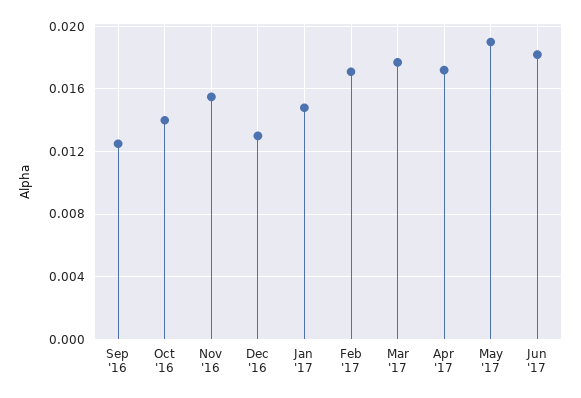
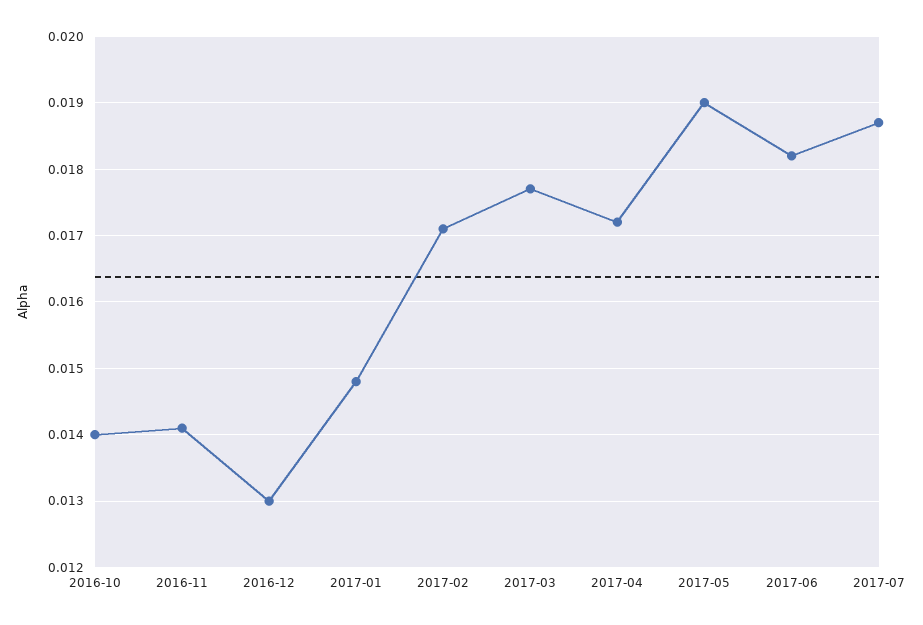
Sep '16: 0.0125 -> none
Nov '16: 0.0155 -> 0.0141
2017-07: none -> 0.0187

